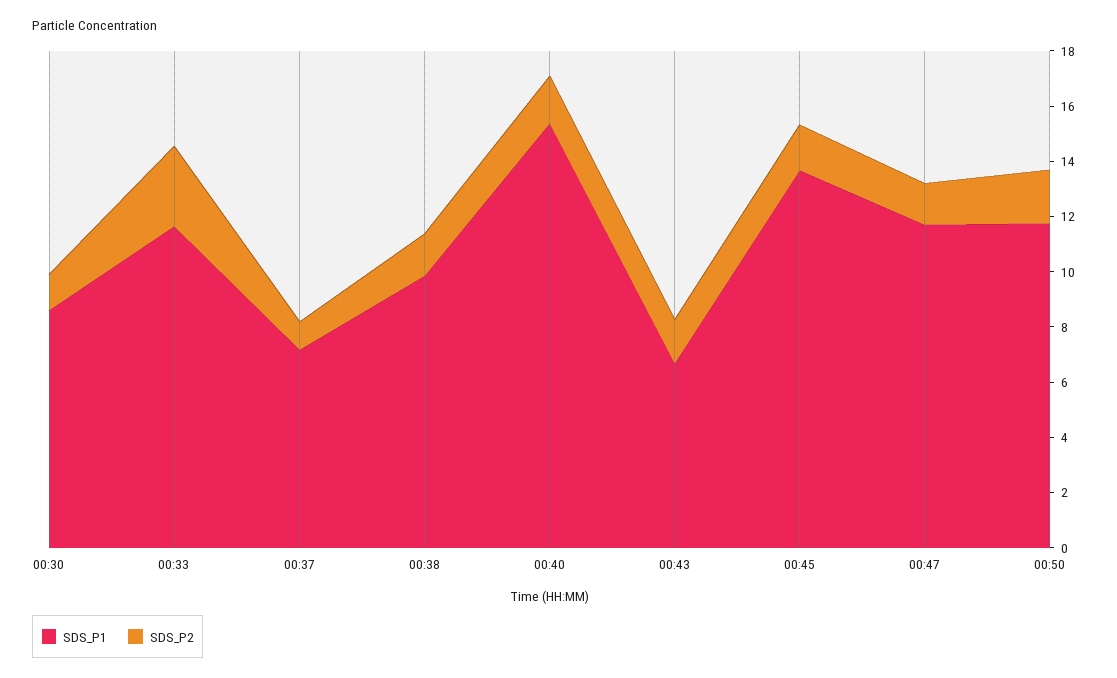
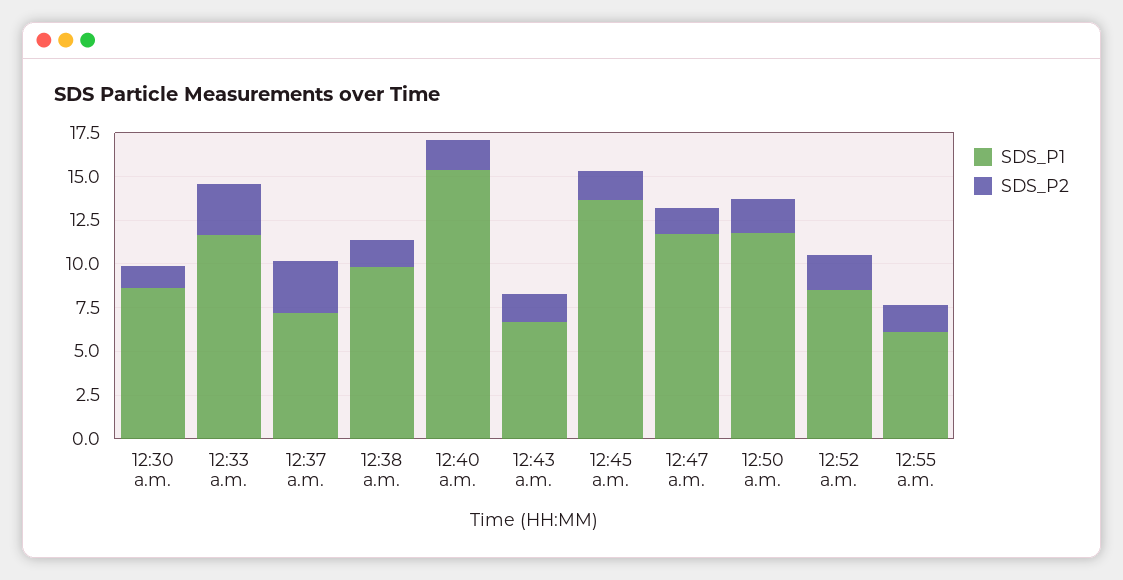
SDS_P2, 00:37: 1 -> 3
SDS_P1, 12:52 a.m.: none -> 8.5
SDS_P2, 12:52 a.m.: none -> 2
SDS_P1, 12:55 a.m.: none -> 6
SDS_P2, 12:55 a.m.: none -> 1.5

